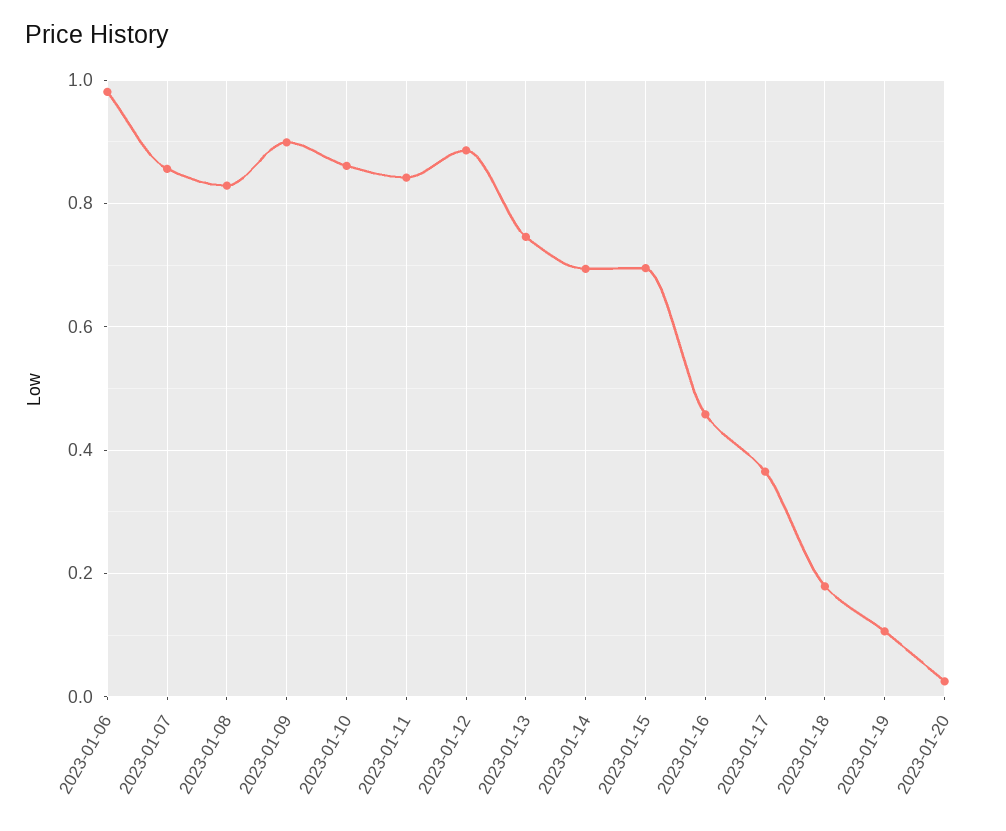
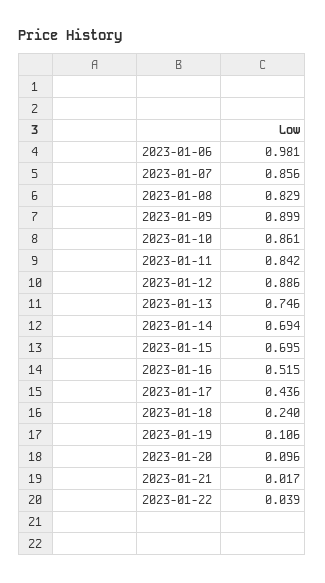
2023-01-16: 0.46 -> 0.515
2023-01-17: 0.36 -> 0.436
2023-01-18: 0.18 -> 0.24
2023-01-20: 0.02 -> 0.096
2023-01-21: none -> 0.017
2023-01-22: none -> 0.039

